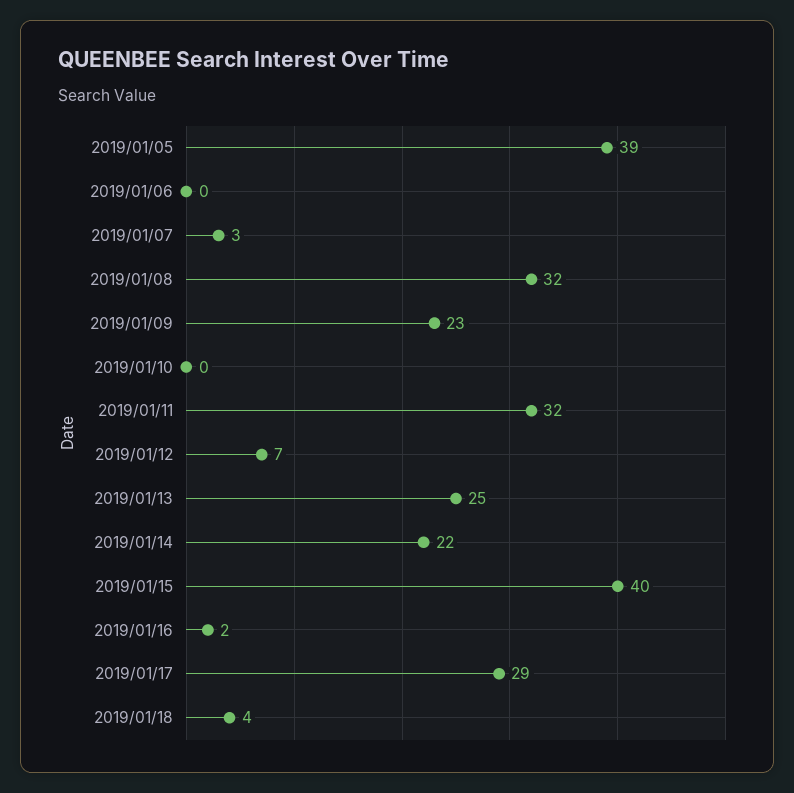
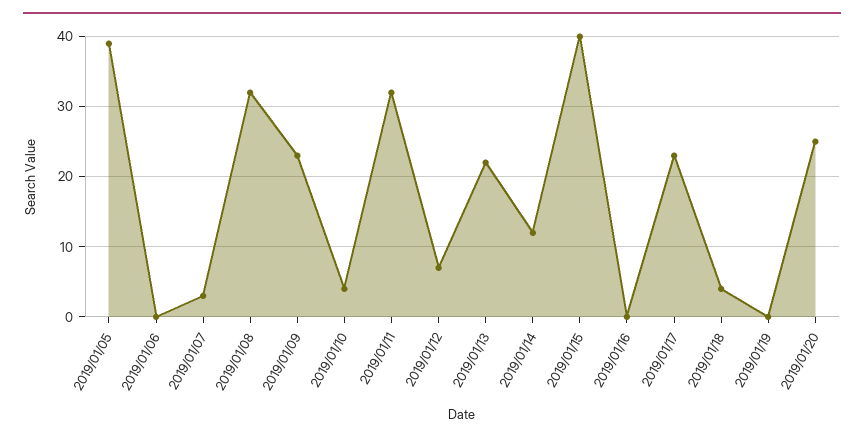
2019/01/10: 0 -> 4
2019/01/13: 25 -> 22
2019/01/14: 22 -> 12
2019/01/16: 2 -> 0
2019/01/17: 29 -> 23
2019/01/19: none -> 0
2019/01/20: none -> 25

